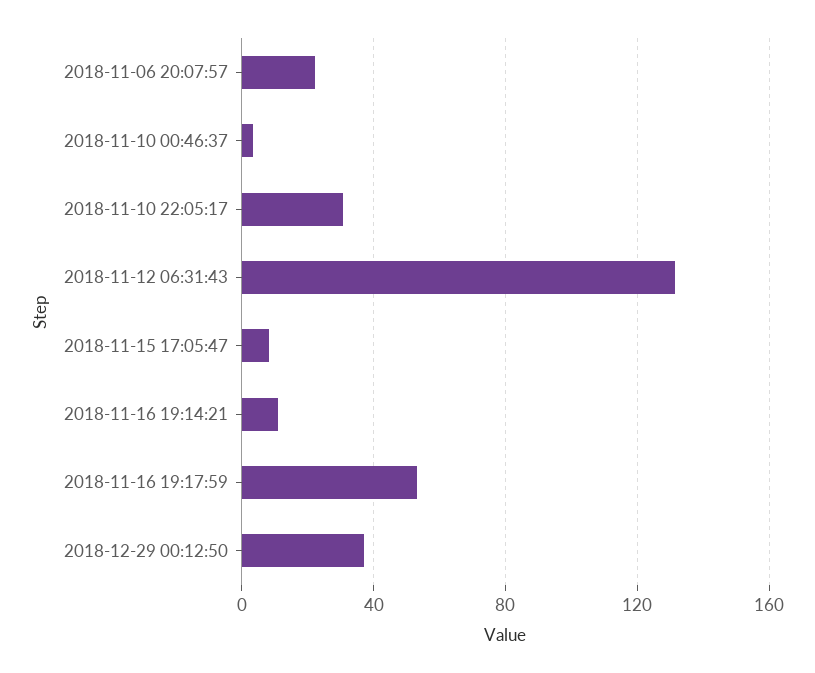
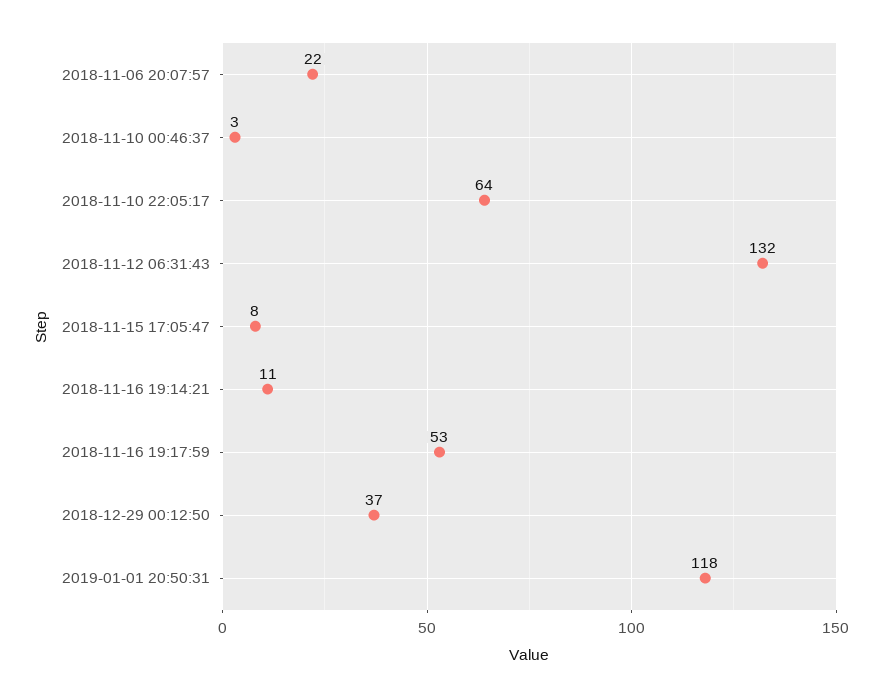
2018-11-10 22:05:17: 30 -> 64
2019-01-01 20:50:31: none -> 118

